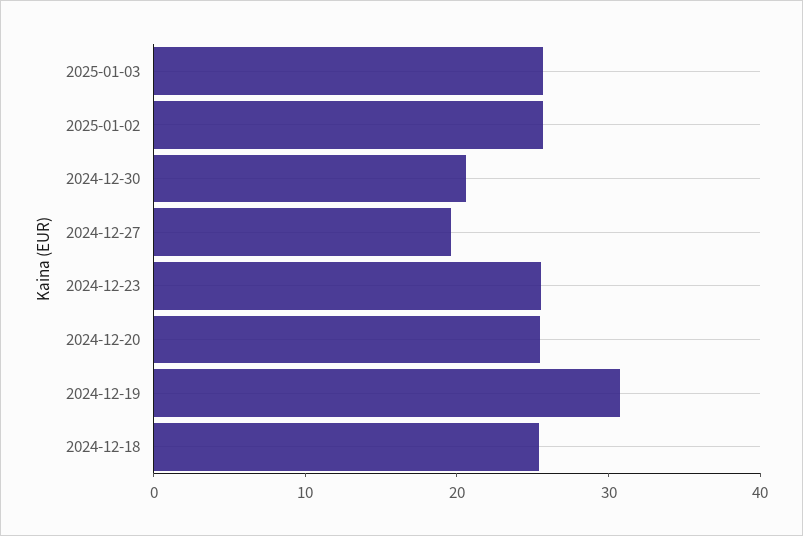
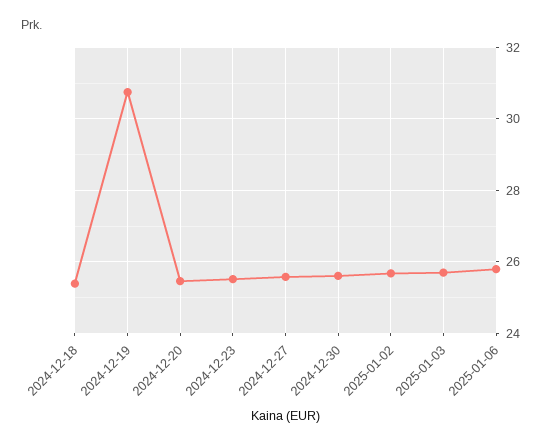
2024-12-30: 20 -> 25.6
2024-12-27: 20 -> 25.6
2025-01-06: none -> 25.8

